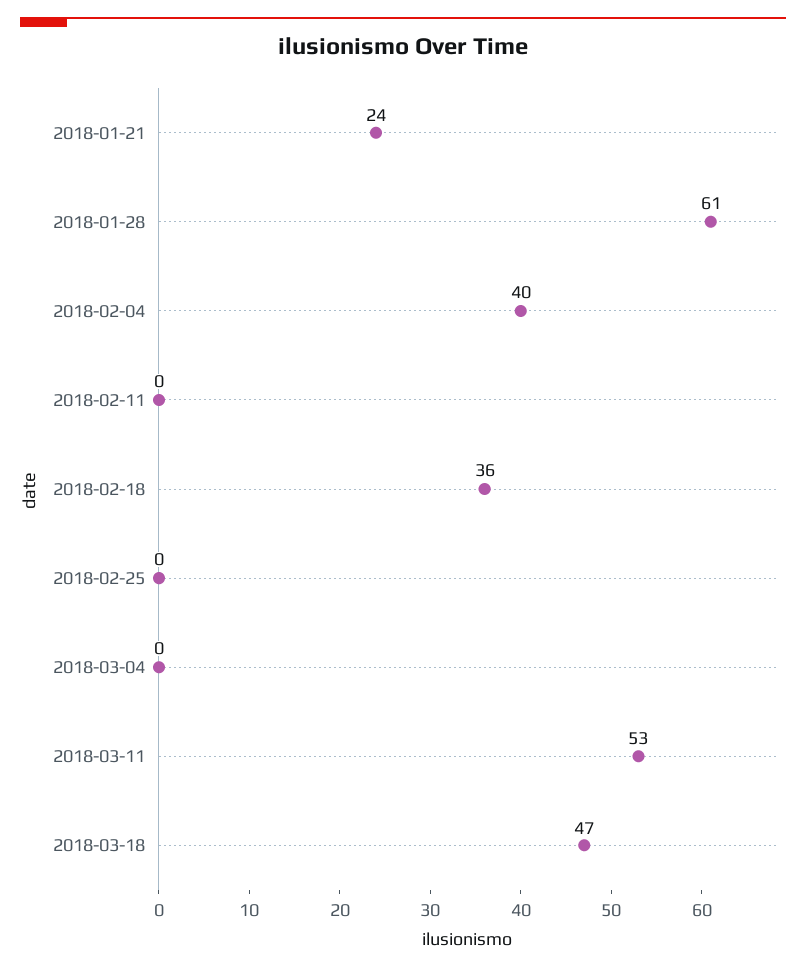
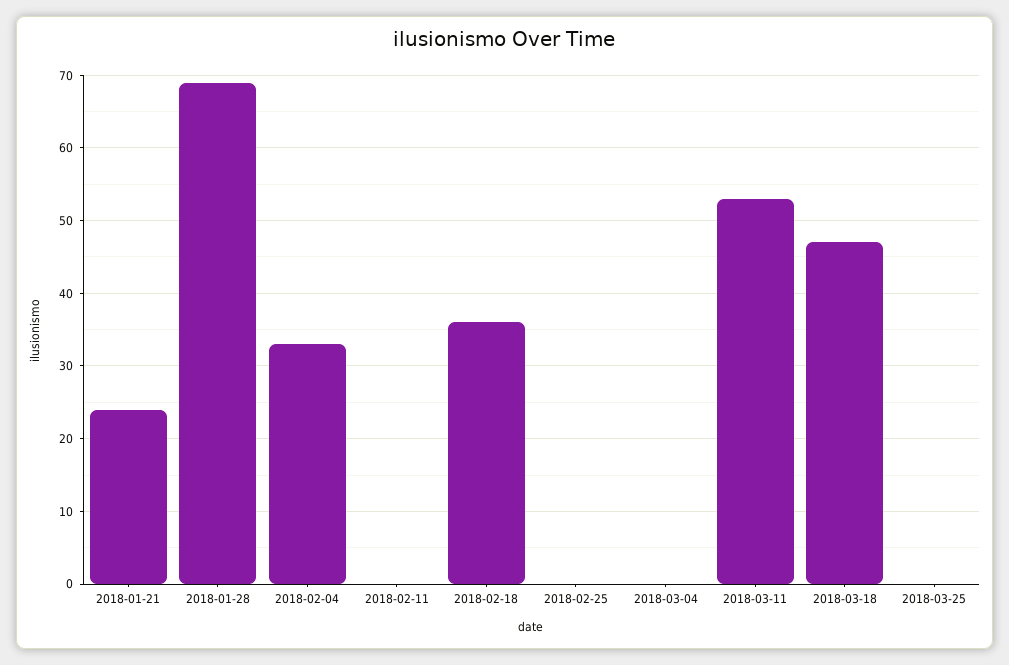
2018-01-28: 61 -> 69
2018-02-04: 40 -> 33
2018-03-25: none -> 0

